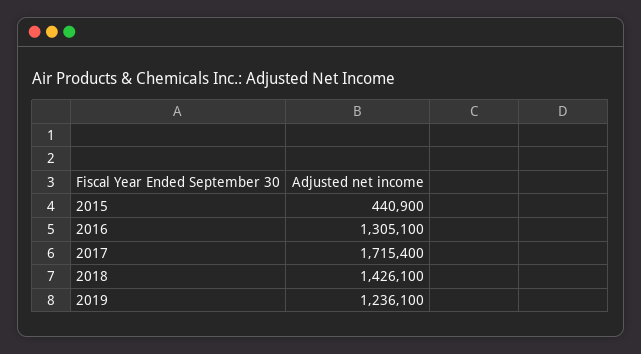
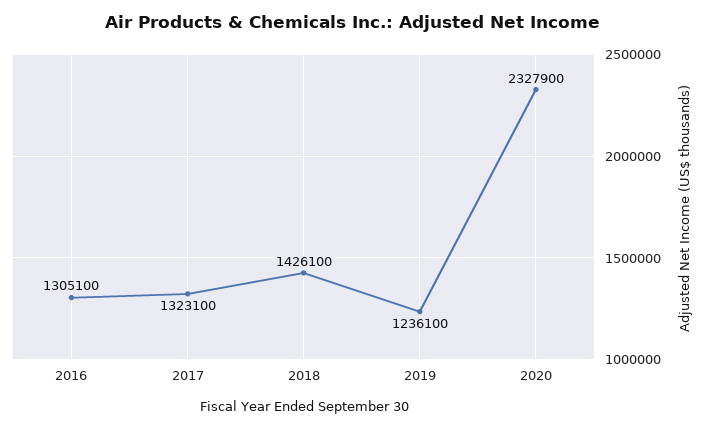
2015: 440900 -> none
2017: 1715400 -> 1323100
2020: none -> 2327900

